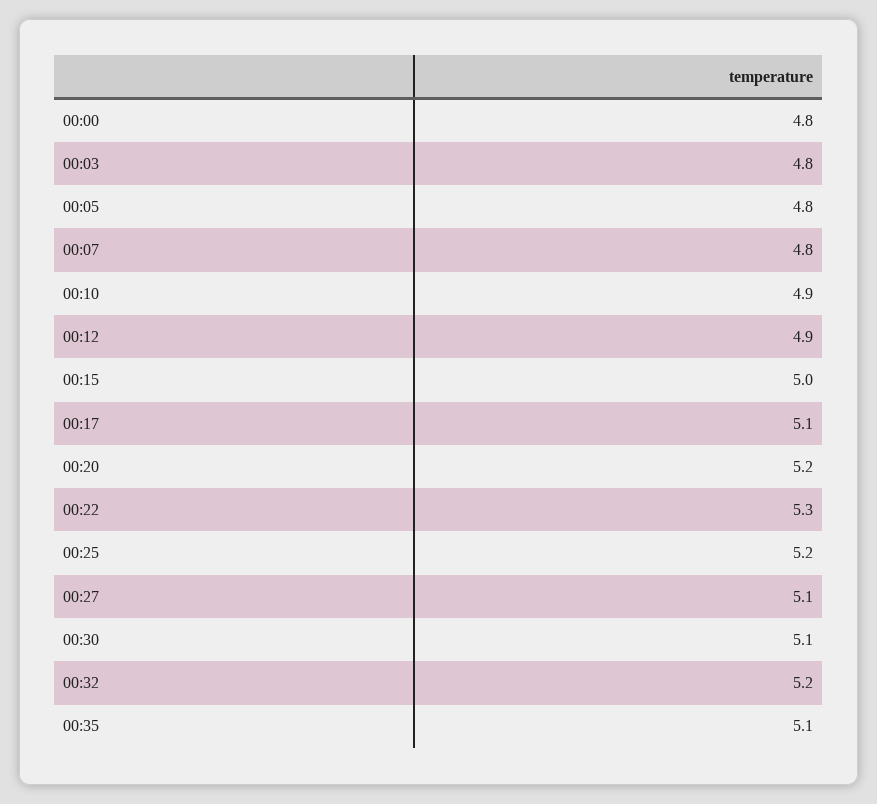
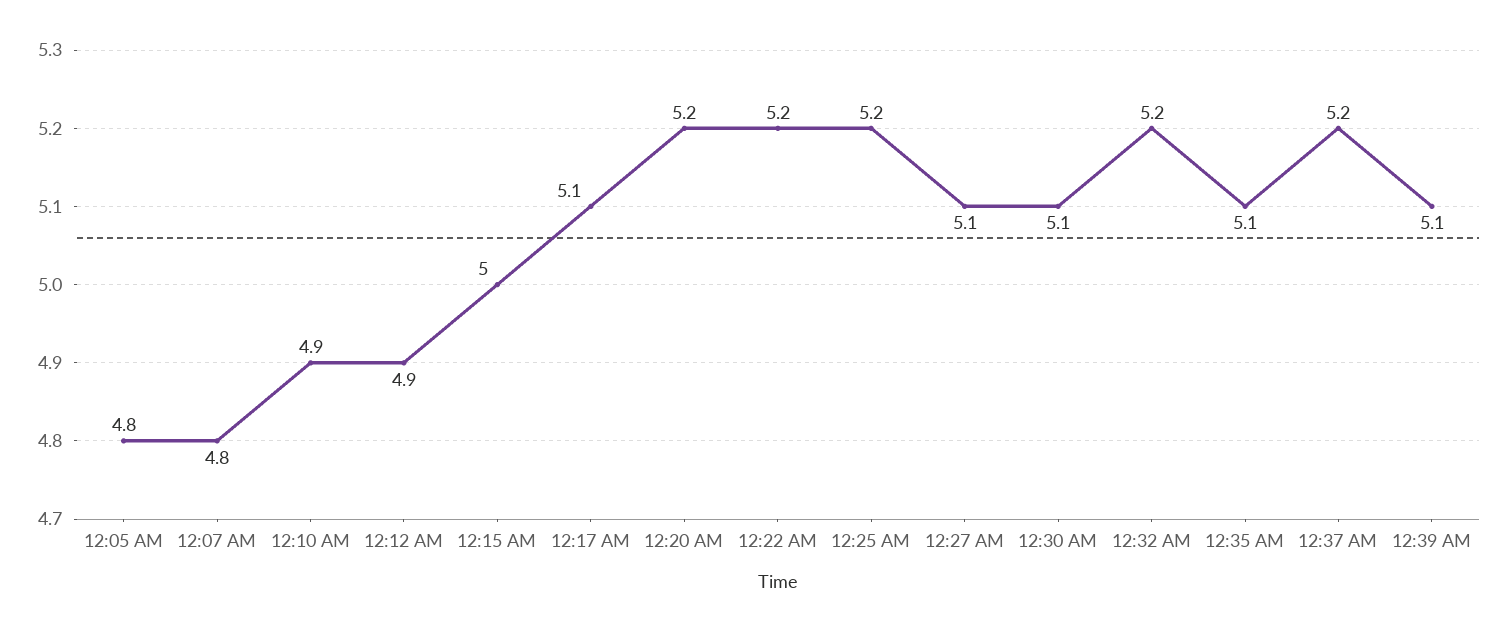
00:00: 4.8 -> none
00:03: 4.8 -> none
00:22: 5.3 -> 5.2
12:37 AM: none -> 5.2
12:39 AM: none -> 5.1

